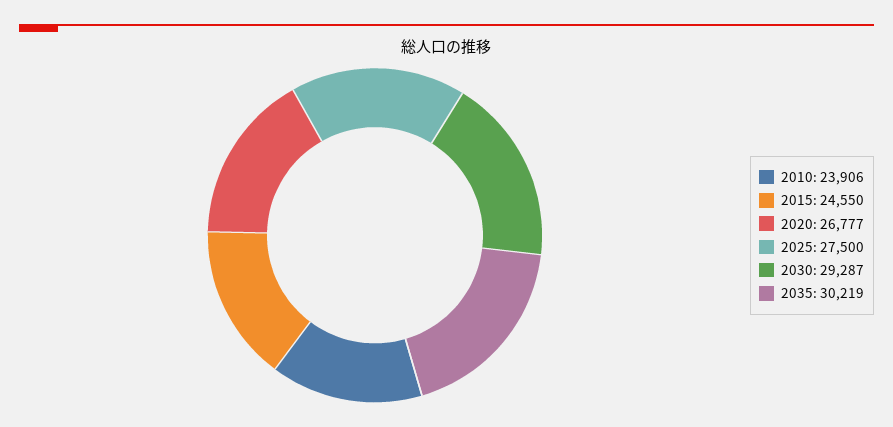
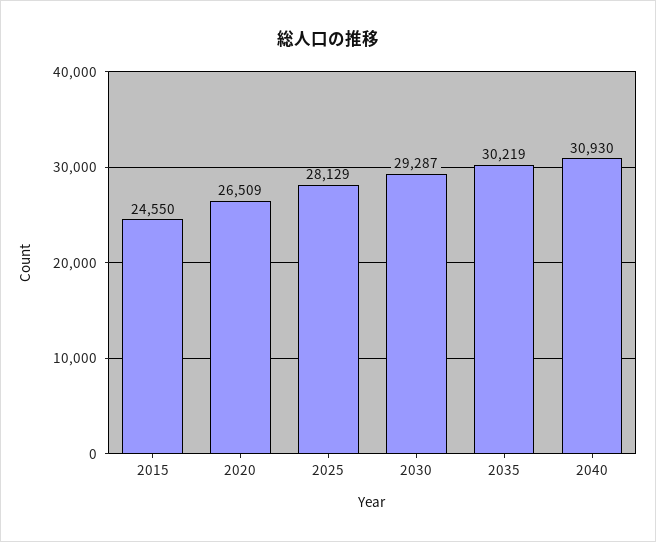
2010: 23906 -> none
2020: 26777 -> 26509
2025: 27500 -> 28129
2040: none -> 30930

